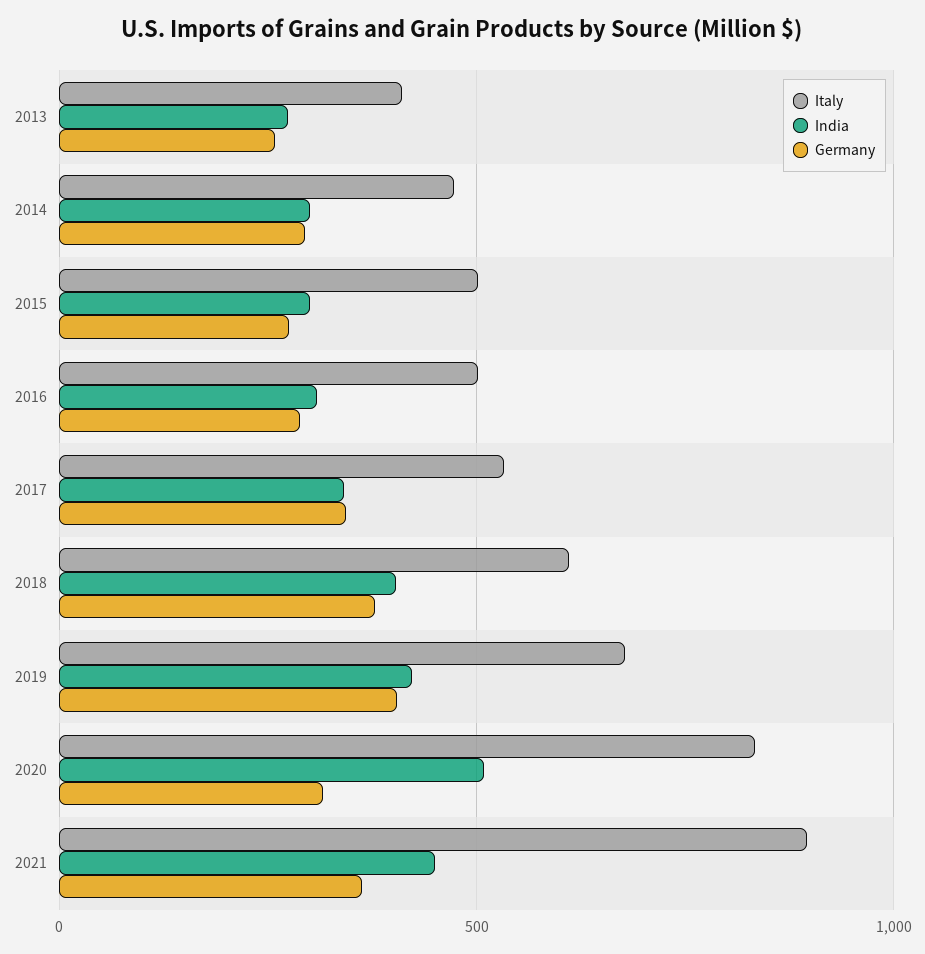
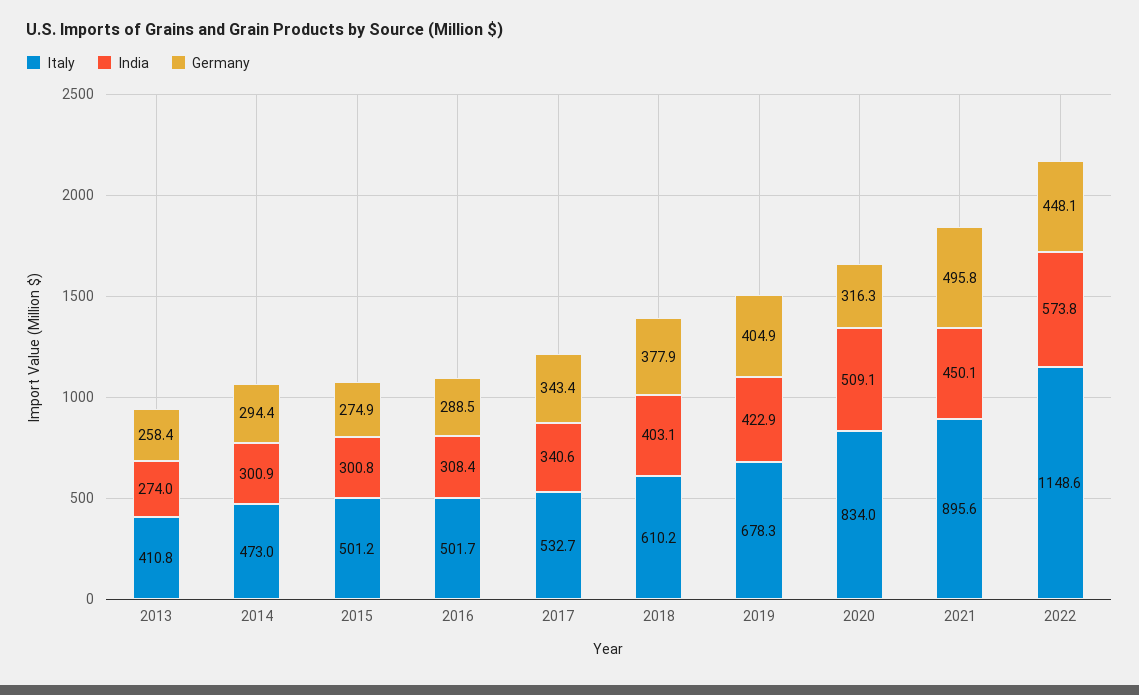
Germany, 2021: 350 -> 495.8
Italy, 2022: none -> 1148.6
India, 2022: none -> 573.8
Germany, 2022: none -> 448.1

